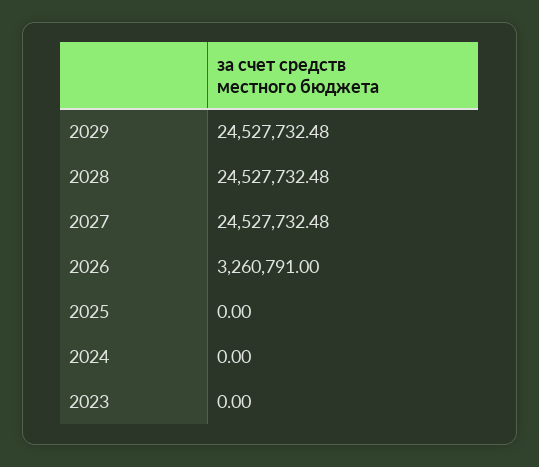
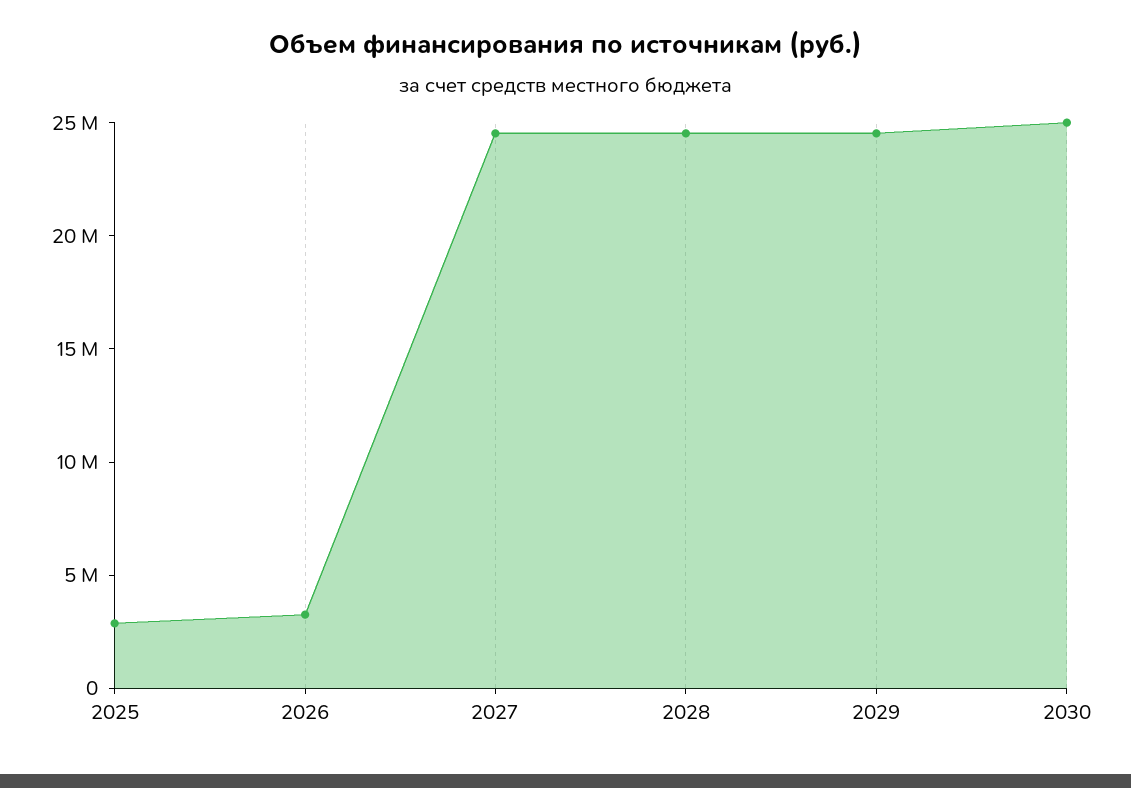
2025: 0 -> 3000000
2024: 0 -> none
2023: 0 -> none
2030: none -> 25000000

